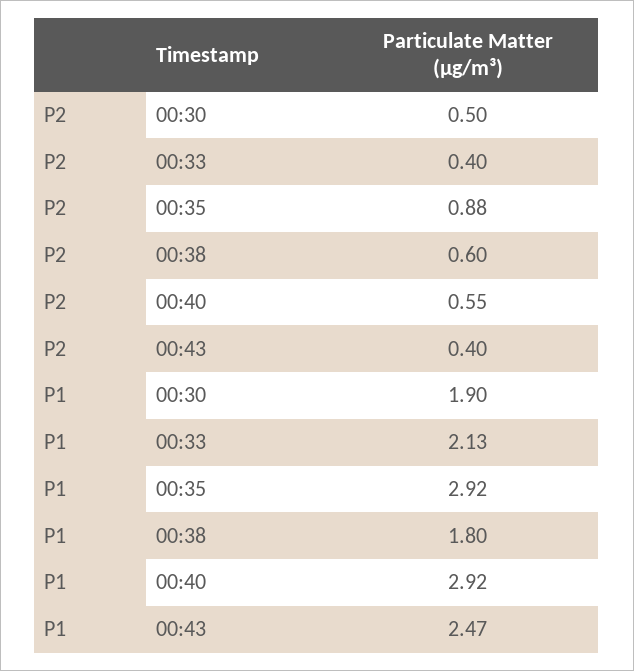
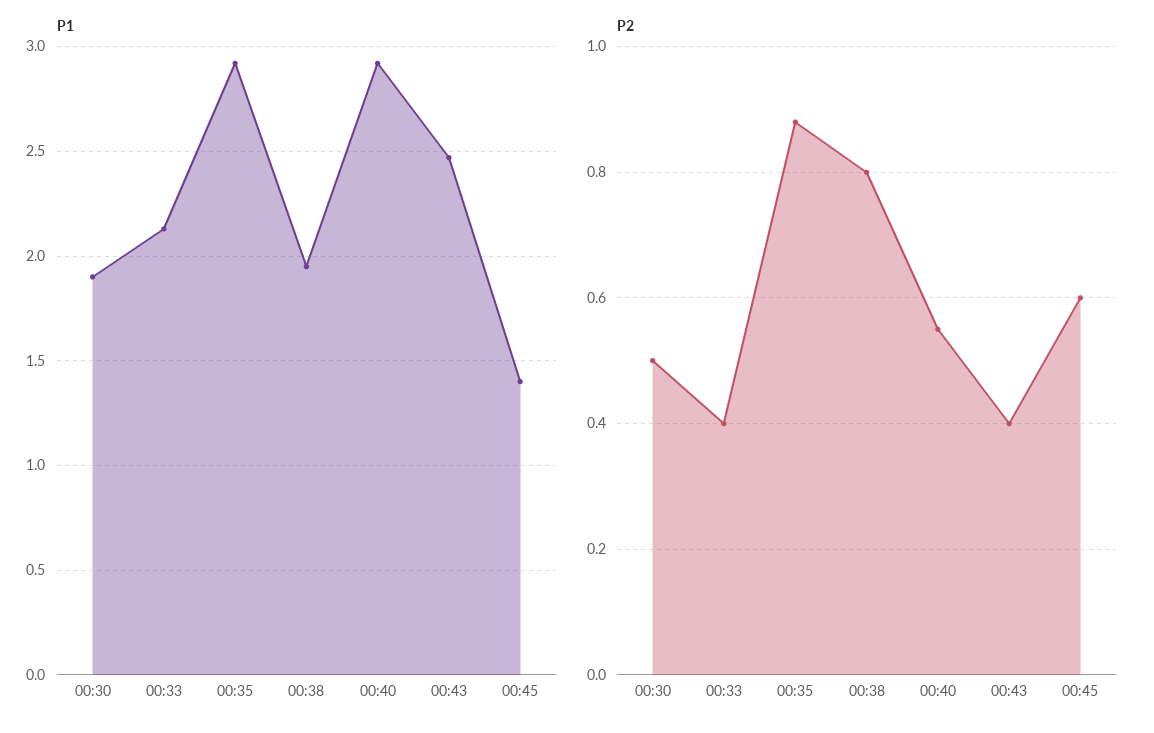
P2, 00:38: 0.6 -> 0.8
P1, 00:38: 1.8 -> 1.95
P1, 00:45: none -> 1.4
P2, 00:45: none -> 0.6

